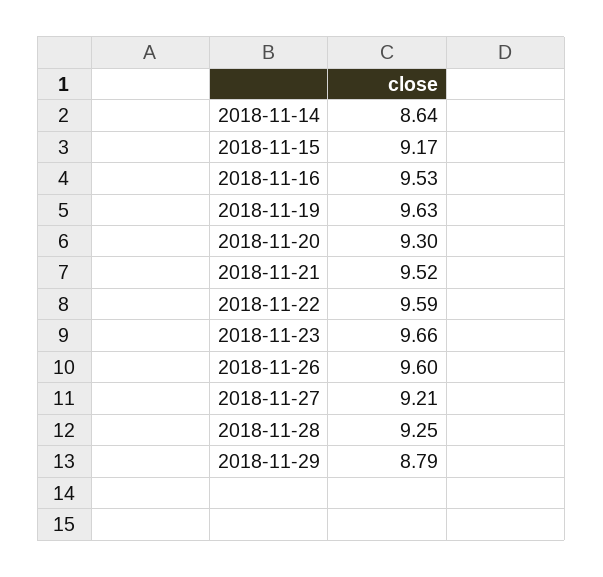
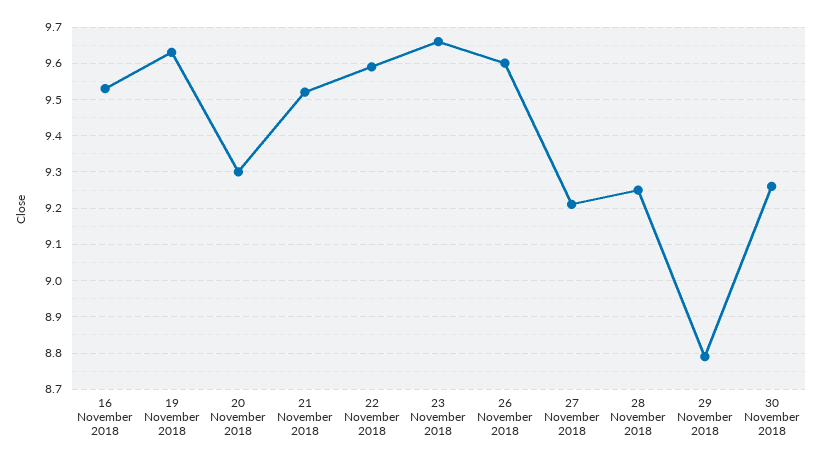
2018-11-14: 8.64 -> none
2018-11-15: 9.17 -> none
30 November 2018: none -> 9.25

